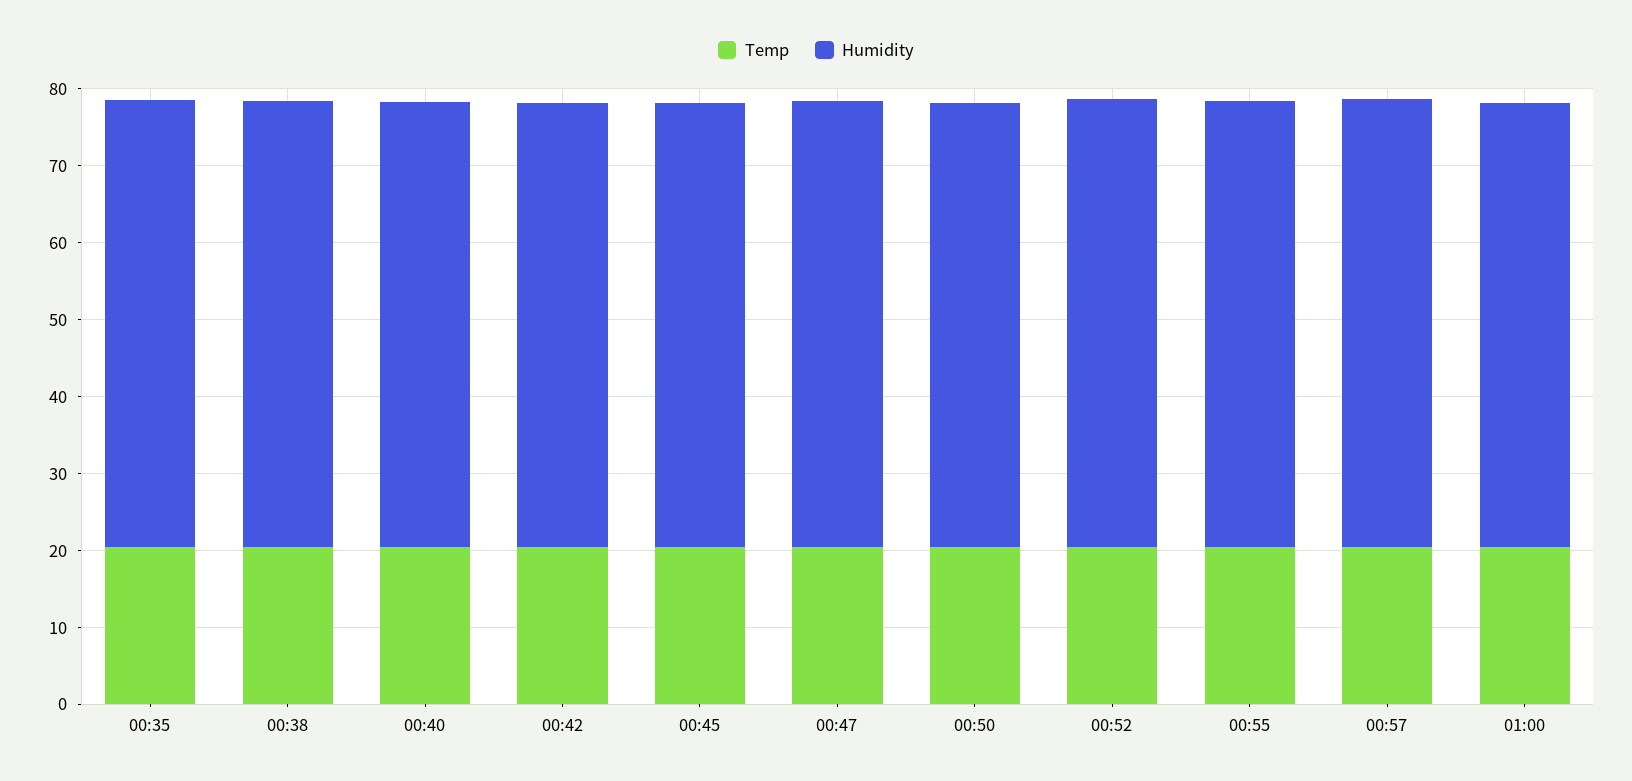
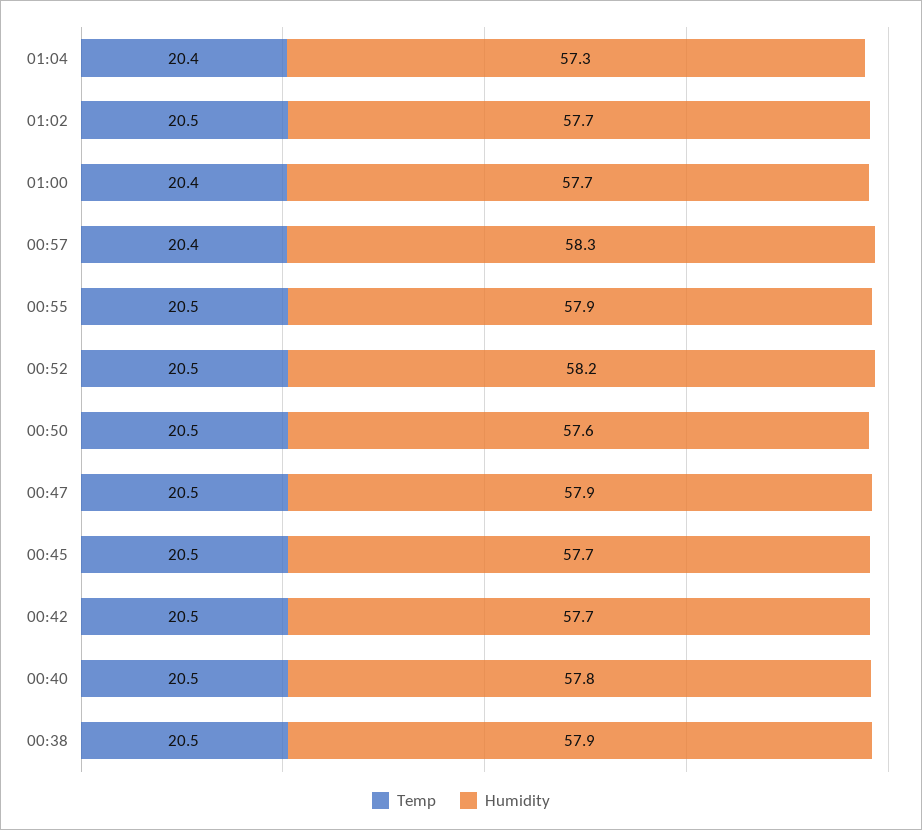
Temp, 00:35: 20 -> none
Humidity, 00:35: 58 -> none
Temp, 01:04: none -> 20.4
Humidity, 01:04: none -> 57.3
Temp, 01:02: none -> 20.5
Humidity, 01:02: none -> 57.7

